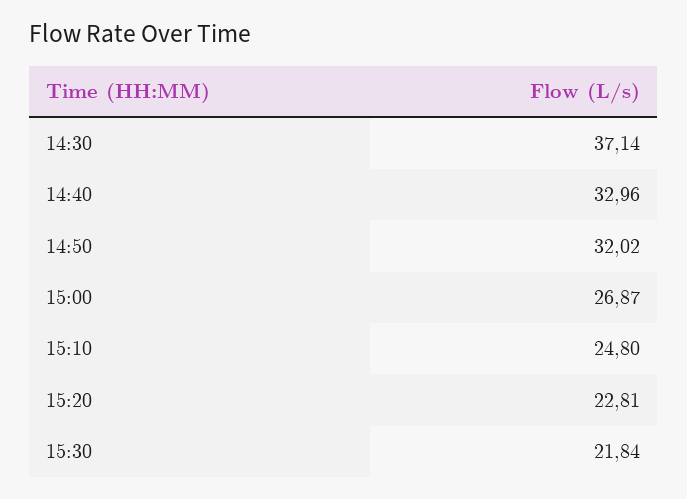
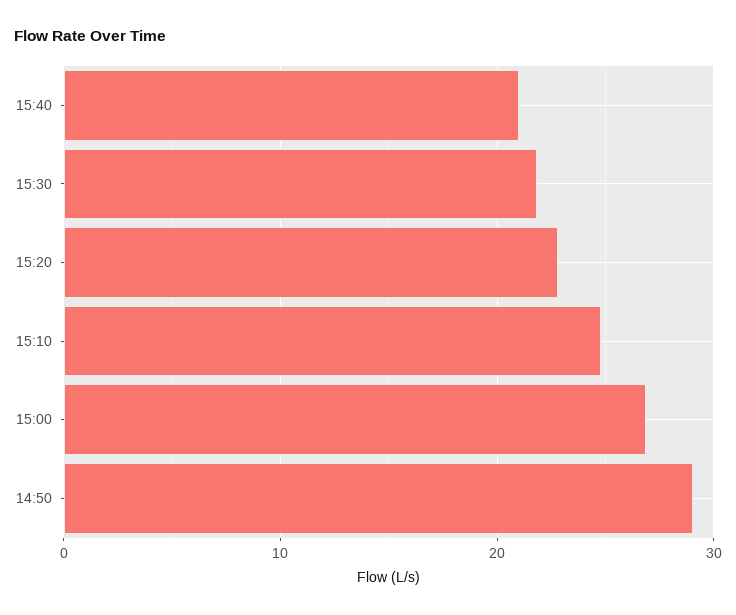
14:30: 37.14 -> none
14:40: 32.96 -> none
14:50: 32.02 -> 29
15:40: none -> 21

